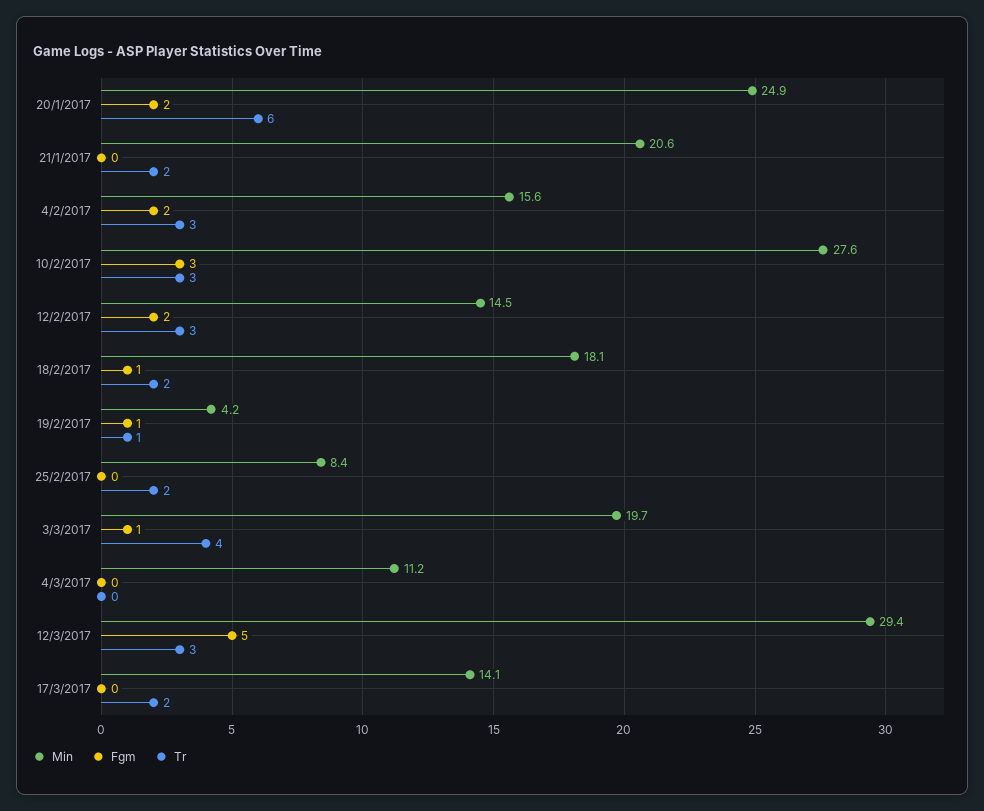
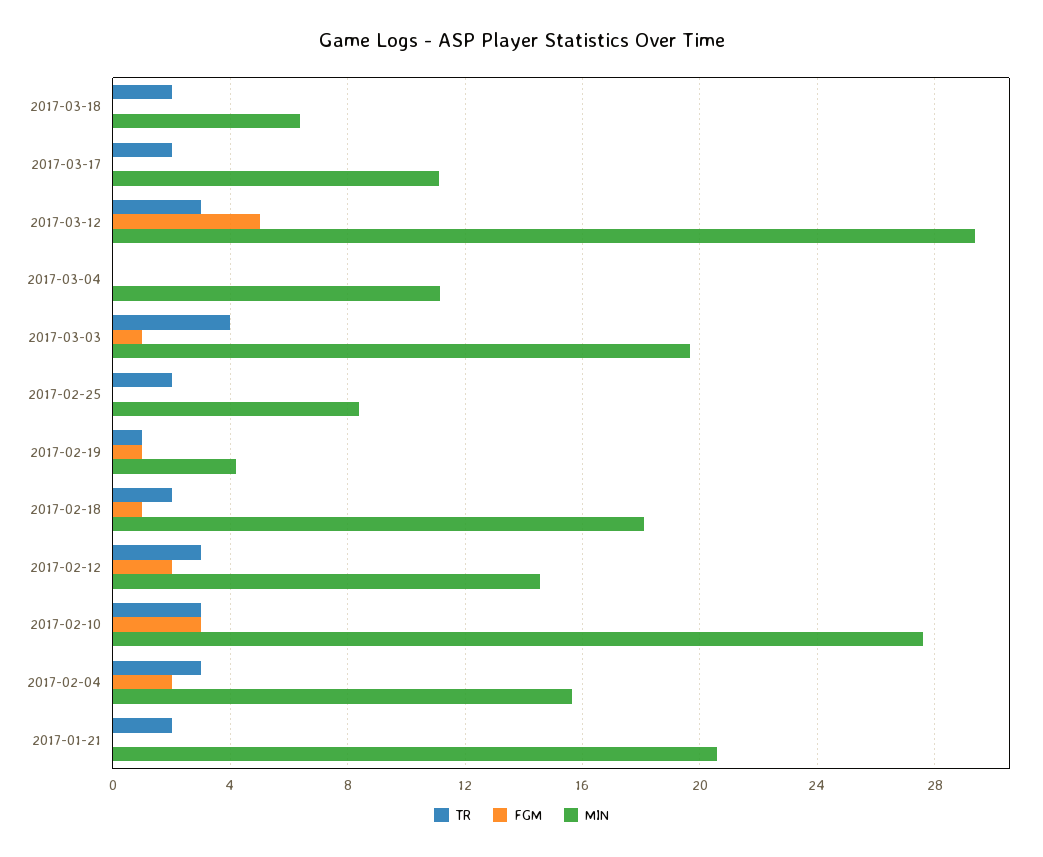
Min, 20/1/2017: 24.9 -> none
Fgm, 20/1/2017: 2 -> none
Tr, 20/1/2017: 6 -> none
Min, 17/3/2017: 14.1 -> 11
Tr, 2017-03-18: none -> 2
Fgm, 2017-03-18: none -> 0
Min, 2017-03-18: none -> 6.5

